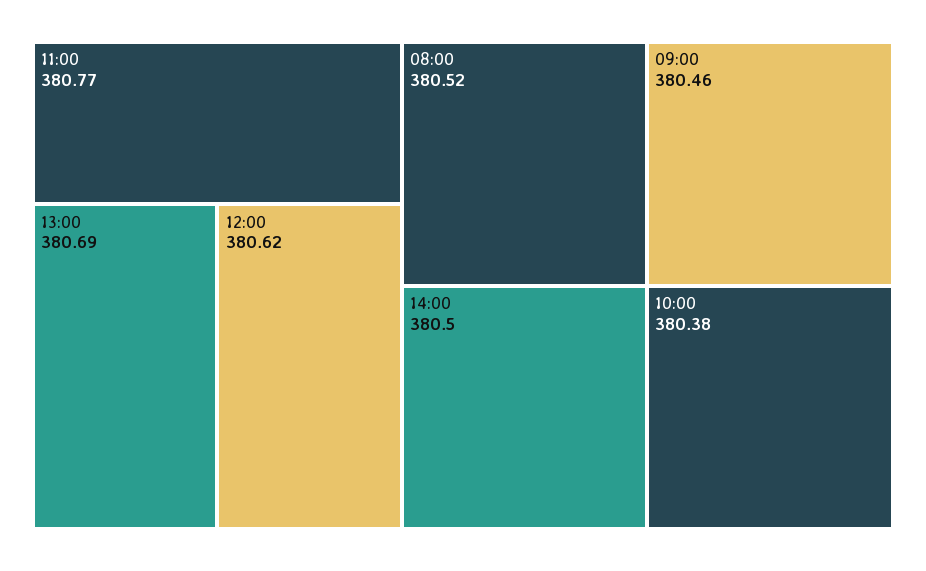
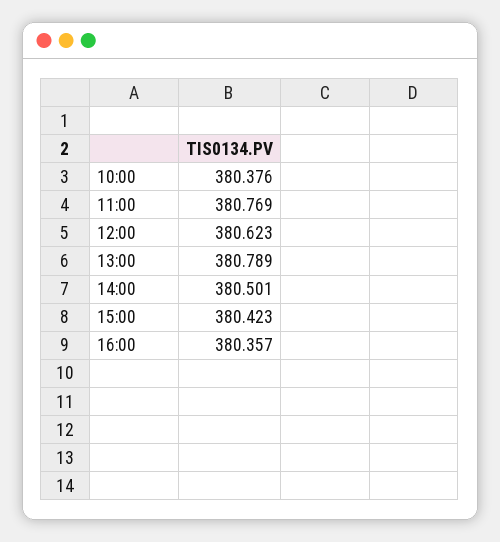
13:00: 380.69 -> 380.789
08:00: 380.52 -> none
09:00: 380.46 -> none
15:00: none -> 380.423
16:00: none -> 380.357

